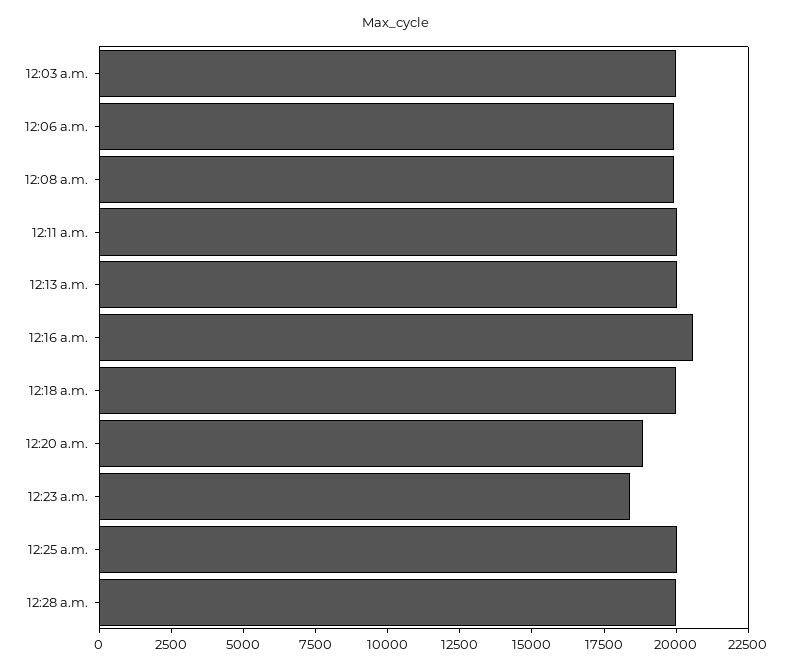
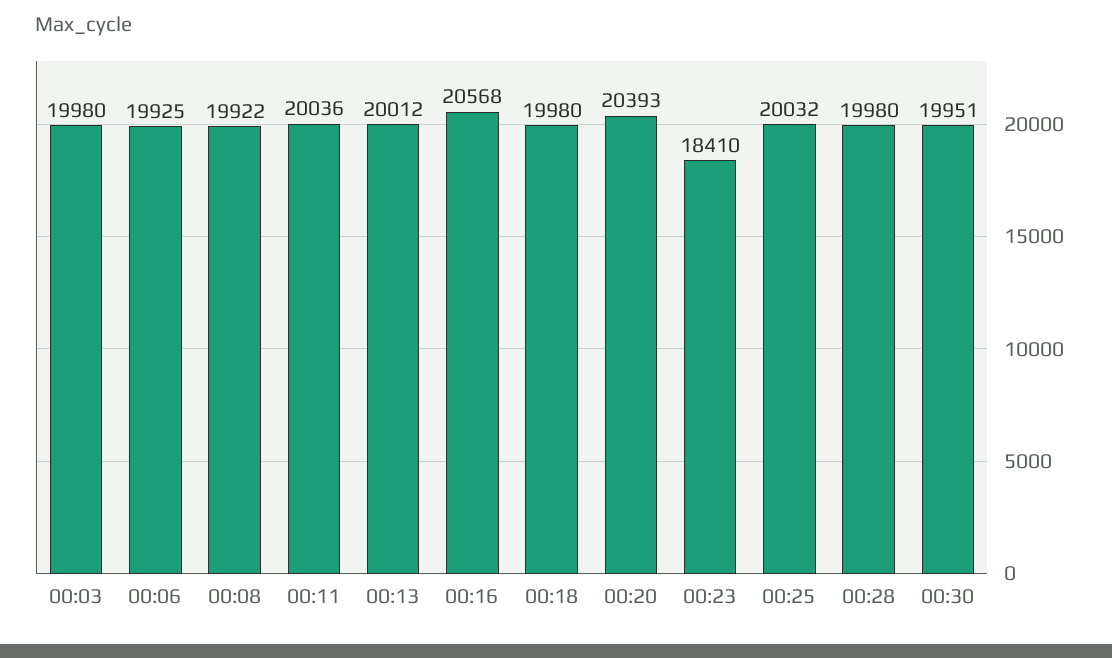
12:20 a.m.: 19000 -> 20393
00:30: none -> 19951

